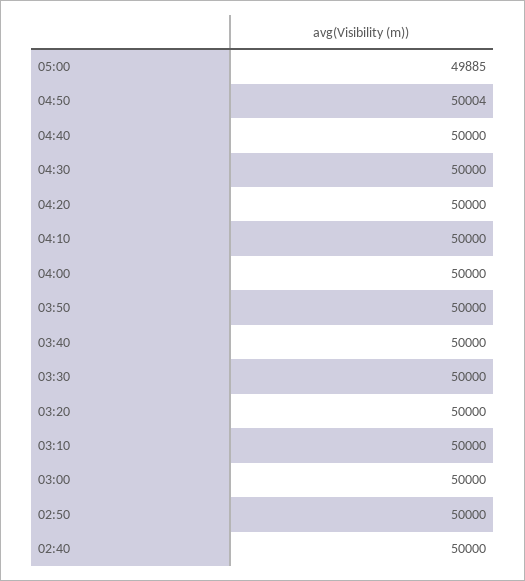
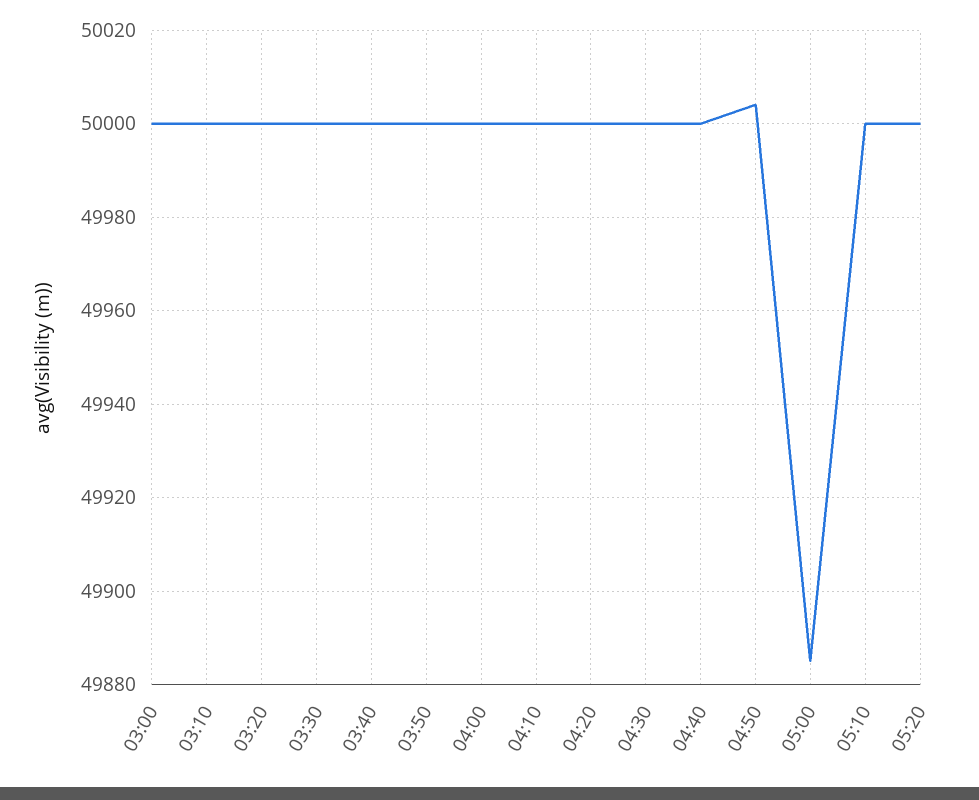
02:50: 50000 -> none
02:40: 50000 -> none
05:10: none -> 50000
05:20: none -> 50000

